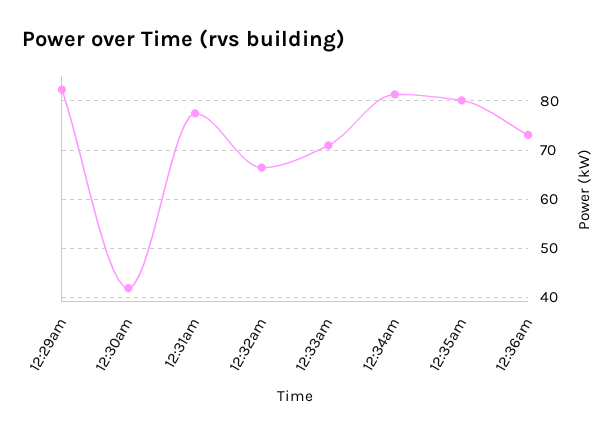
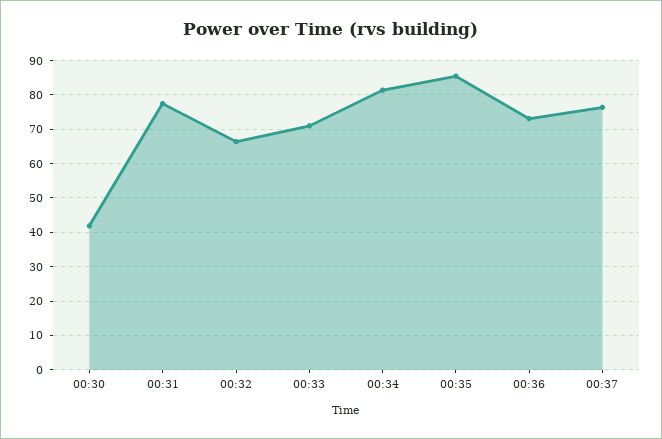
12:29am: 82 -> none
12:35am: 80 -> 86
00:37: none -> 76

